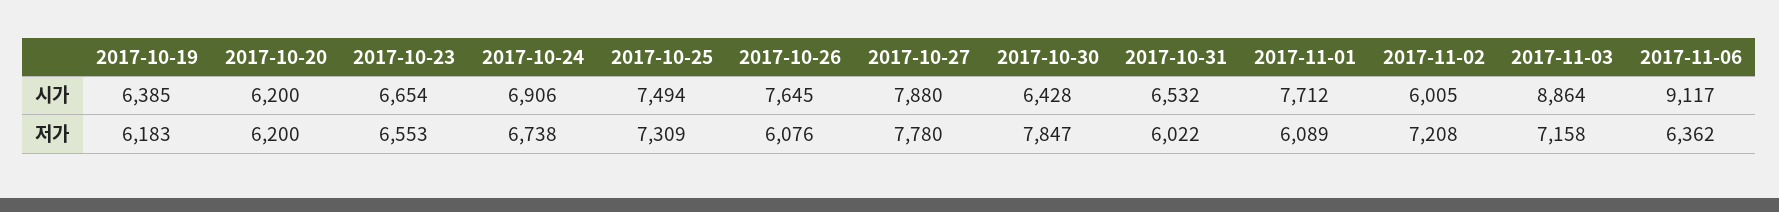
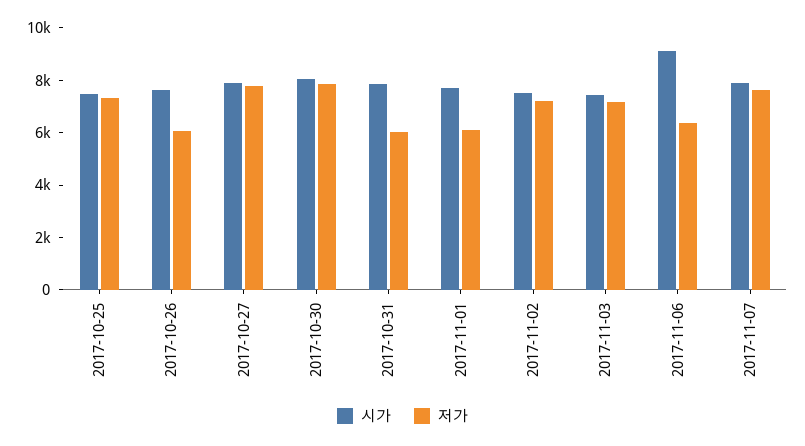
시가, 2017-10-19: 6385 -> none
시가, 2017-10-20: 6200 -> none
시가, 2017-10-23: 6654 -> none
시가, 2017-10-24: 6906 -> none
시가, 2017-10-30: 6428 -> 8000
시가, 2017-10-31: 6532 -> 8000
시가, 2017-11-02: 6005 -> 7500
시가, 2017-11-03: 8864 -> 7500
저가, 2017-10-19: 6183 -> none
저가, 2017-10-20: 6200 -> none
저가, 2017-10-23: 6553 -> none
저가, 2017-10-24: 6738 -> none
시가, 2017-11-07: none -> 8000
저가, 2017-11-07: none -> 7500

